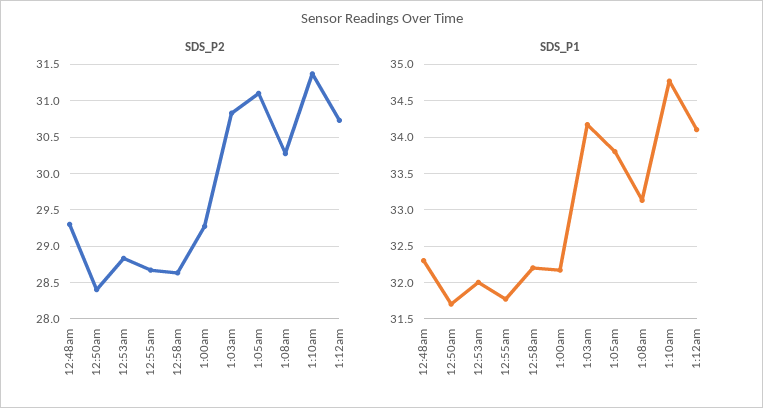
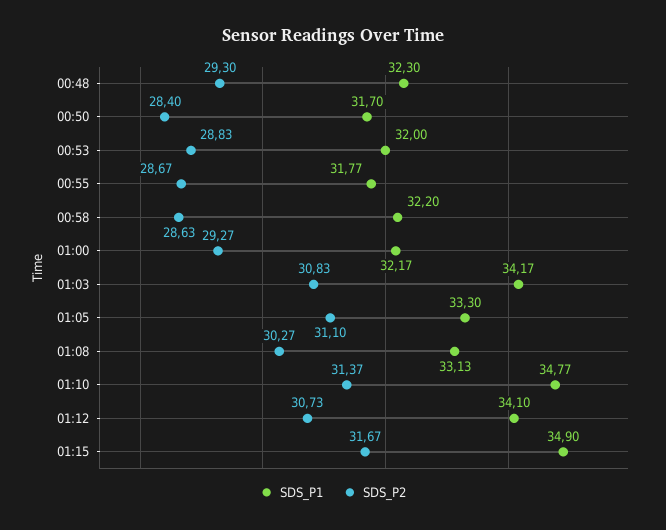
SDS_P1, 1:05am: 33.8 -> 33.3
SDS_P1, 01:15: none -> 34.9
SDS_P2, 01:15: none -> 31.67

